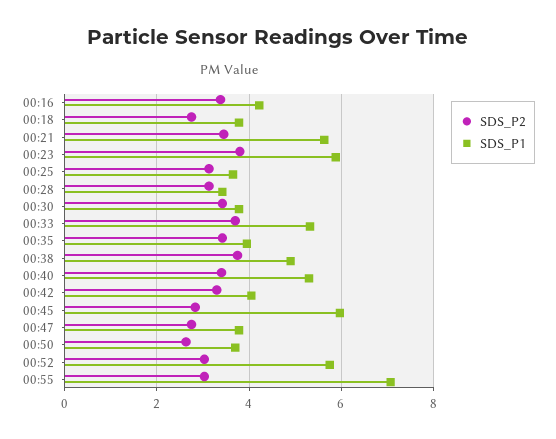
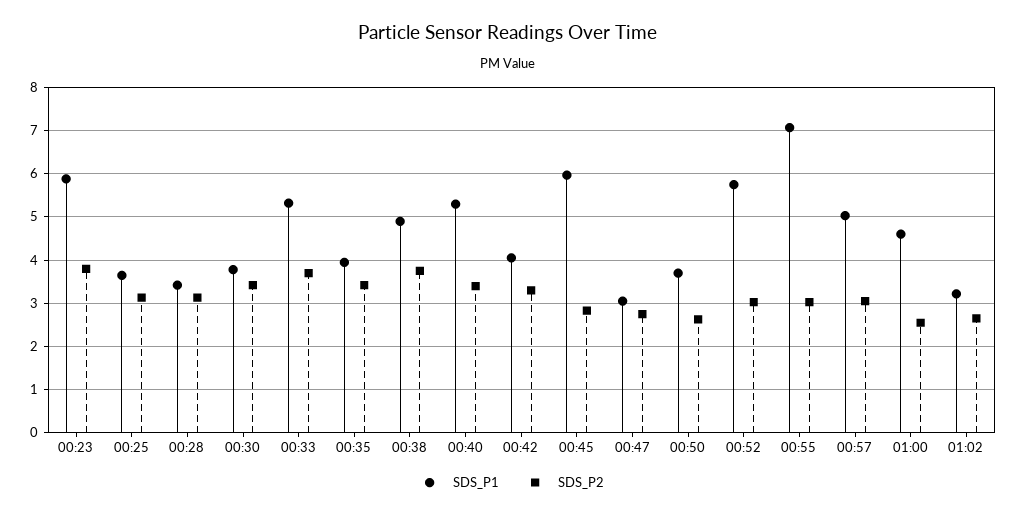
SDS_P2, 00:16: 3.4 -> none
SDS_P1, 00:16: 4.2 -> none
SDS_P2, 00:18: 2.8 -> none
SDS_P1, 00:18: 3.8 -> none
SDS_P2, 00:21: 3.4 -> none
SDS_P1, 00:21: 5.6 -> none
SDS_P1, 00:47: 3.8 -> 3
SDS_P1, 00:57: none -> 5
SDS_P2, 00:57: none -> 3
SDS_P1, 01:00: none -> 4.6
SDS_P2, 01:00: none -> 2.6
SDS_P1, 01:02: none -> 3.2
SDS_P2, 01:02: none -> 2.6

